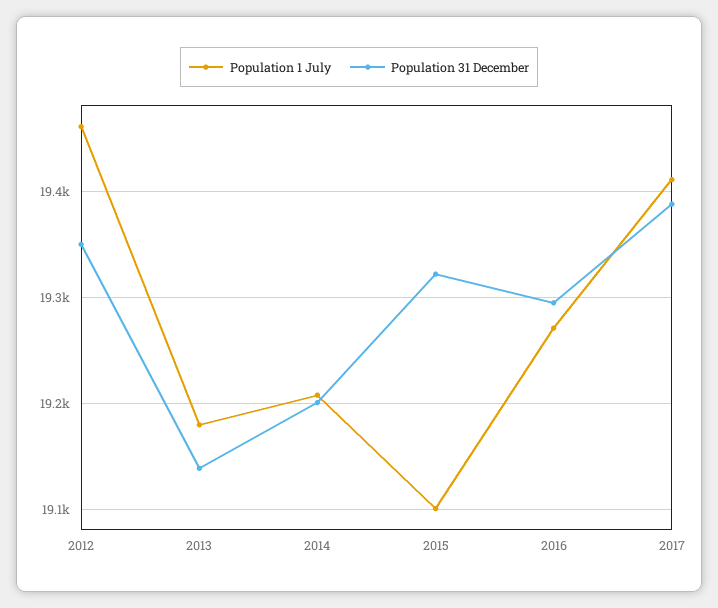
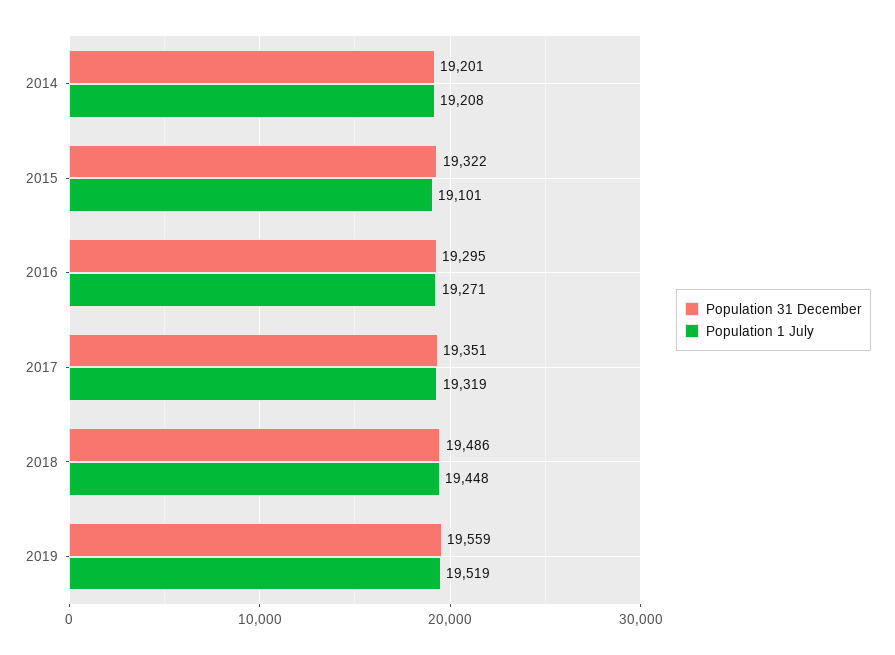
Population 1 July, 2012: 19460 -> none
Population 31 December, 2012: 19350 -> none
Population 1 July, 2013: 19180 -> none
Population 31 December, 2013: 19140 -> none
Population 1 July, 2017: 19410 -> 19319
Population 31 December, 2017: 19390 -> 19351
Population 31 December, 2018: none -> 19486
Population 1 July, 2018: none -> 19448
Population 31 December, 2019: none -> 19559
Population 1 July, 2019: none -> 19519

